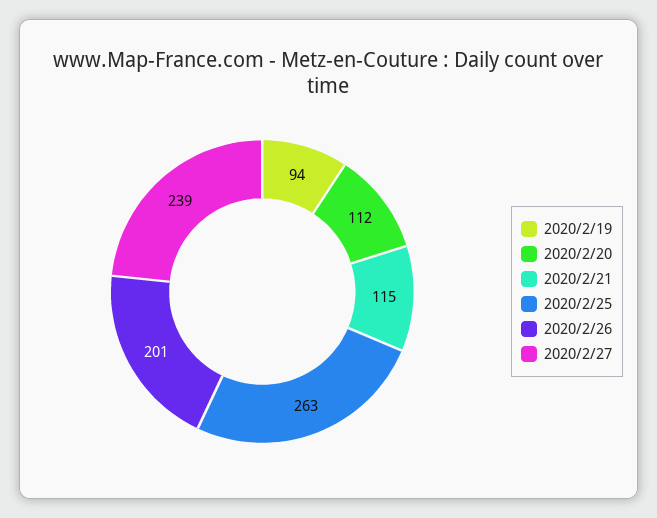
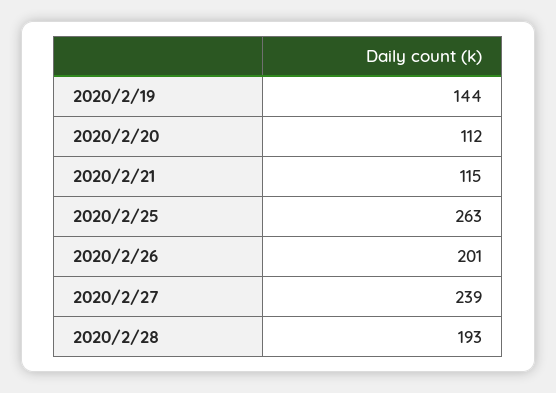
2020/2/19: 94 -> 144
2020/2/28: none -> 193

